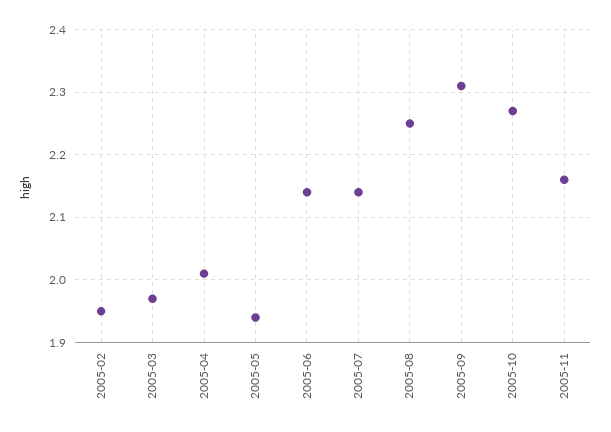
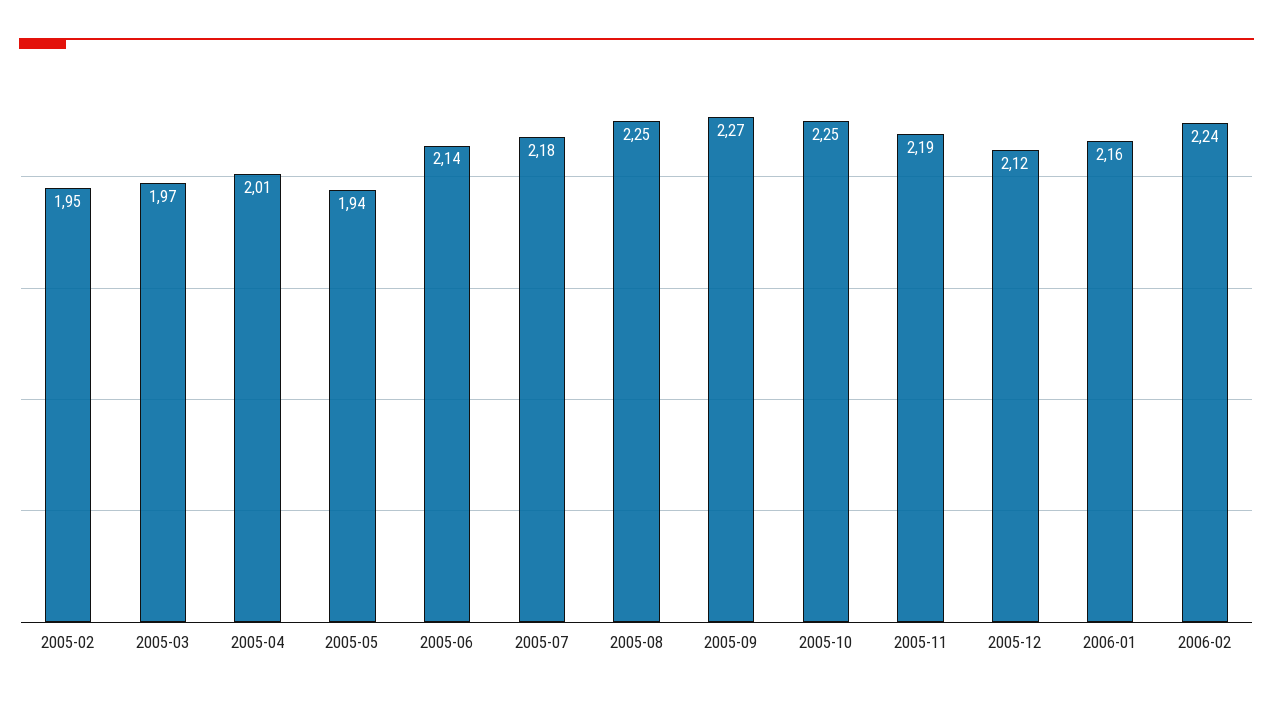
2005-07: 2.14 -> 2.18
2005-09: 2.31 -> 2.27
2005-10: 2.27 -> 2.25
2005-11: 2.16 -> 2.19
2005-12: none -> 2.12
2006-01: none -> 2.16
2006-02: none -> 2.24

